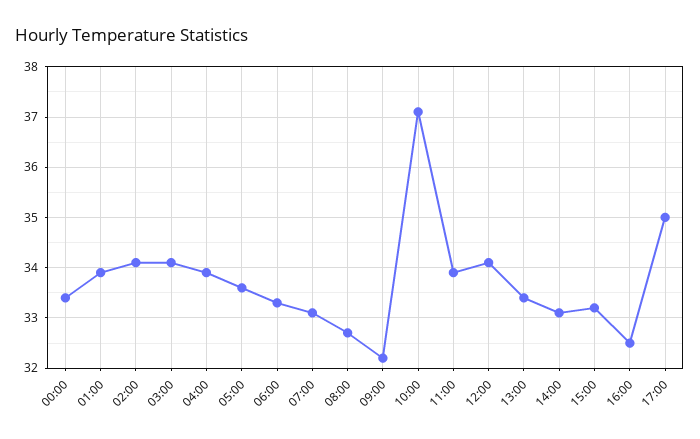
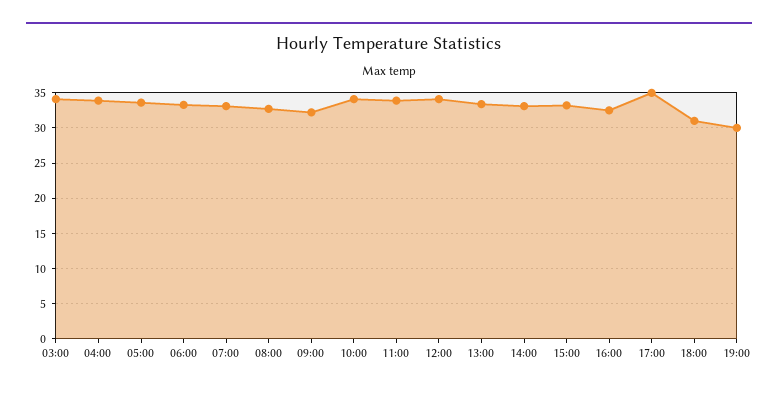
00:00: 33.5 -> none
01:00: 34 -> none
02:00: 34 -> none
10:00: 37 -> 34
18:00: none -> 31
19:00: none -> 30

